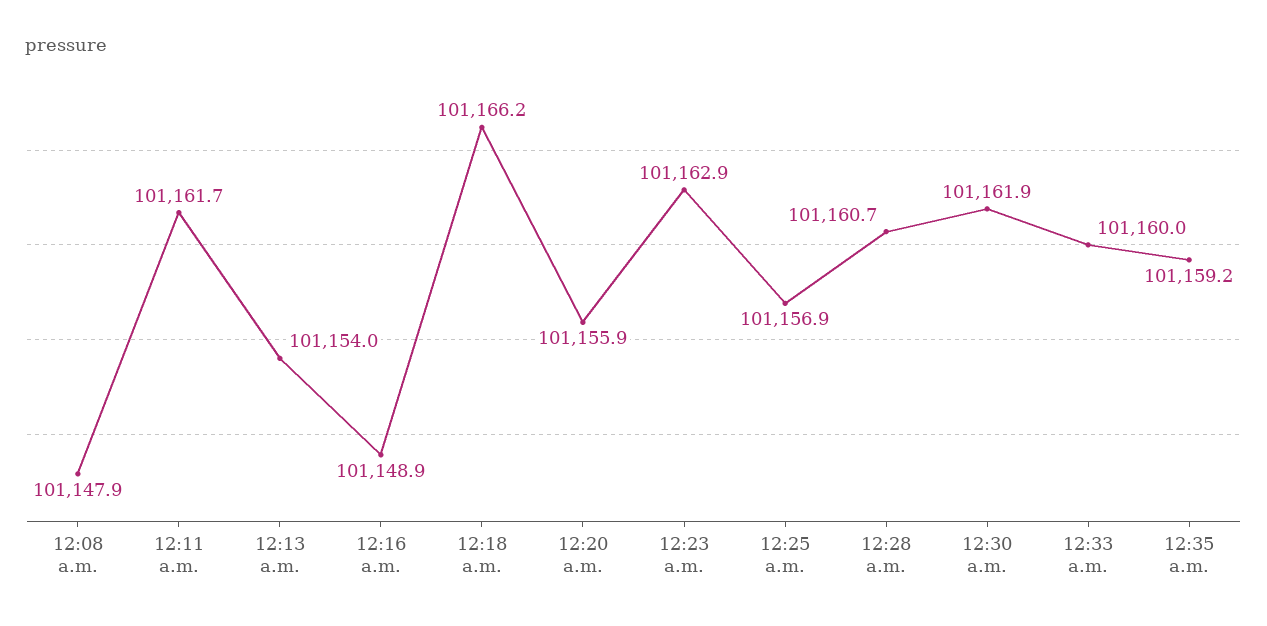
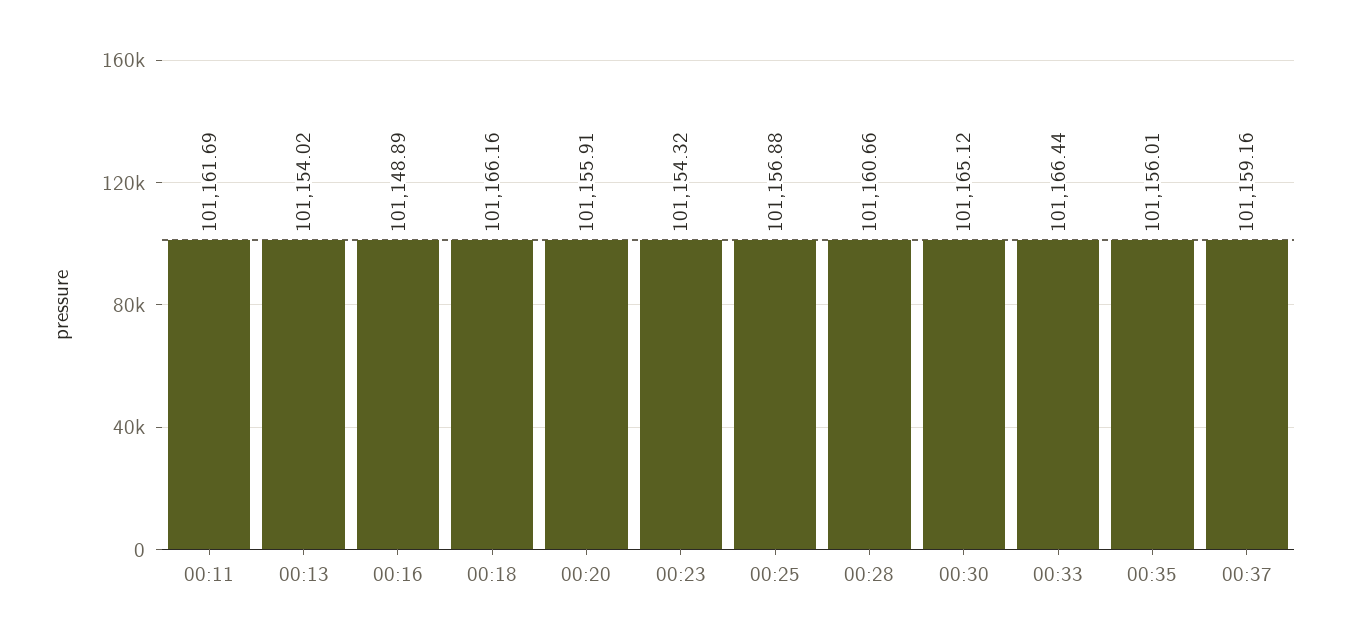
12:08 a.m.: 101147.9 -> none
12:23 a.m.: 101162.9 -> 101154.32
12:30 a.m.: 101161.9 -> 101165.12
12:33 a.m.: 101160 -> 101166.44
12:35 a.m.: 101159.2 -> 101156.01
00:37: none -> 101159.16

